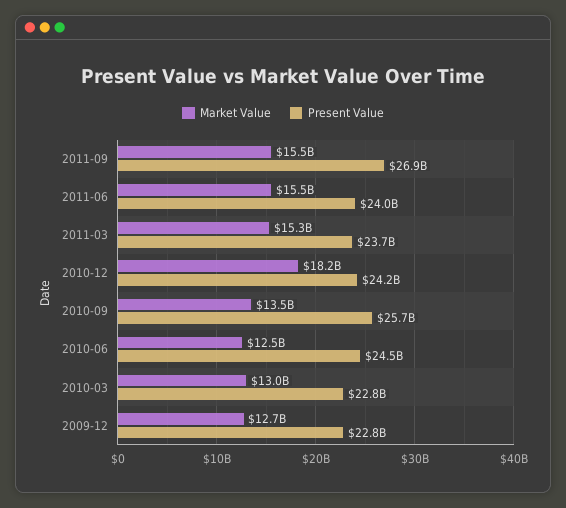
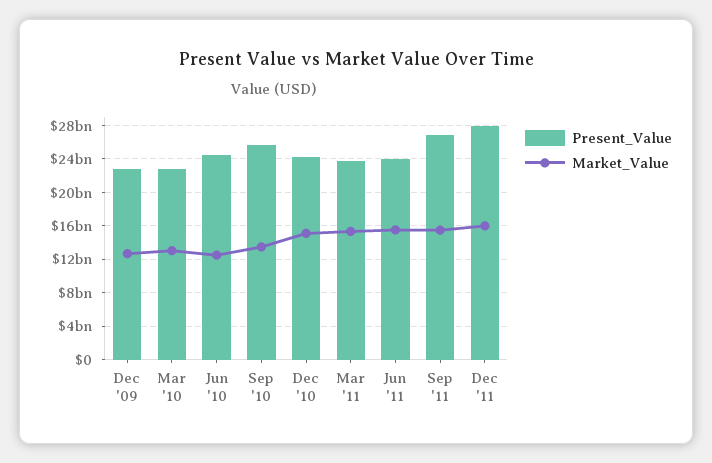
Market Value, 2010-12: 18200000000 -> 15000000000
Present Value, Dec '11: none -> 28000000000
Market Value, Dec '11: none -> 16000000000

